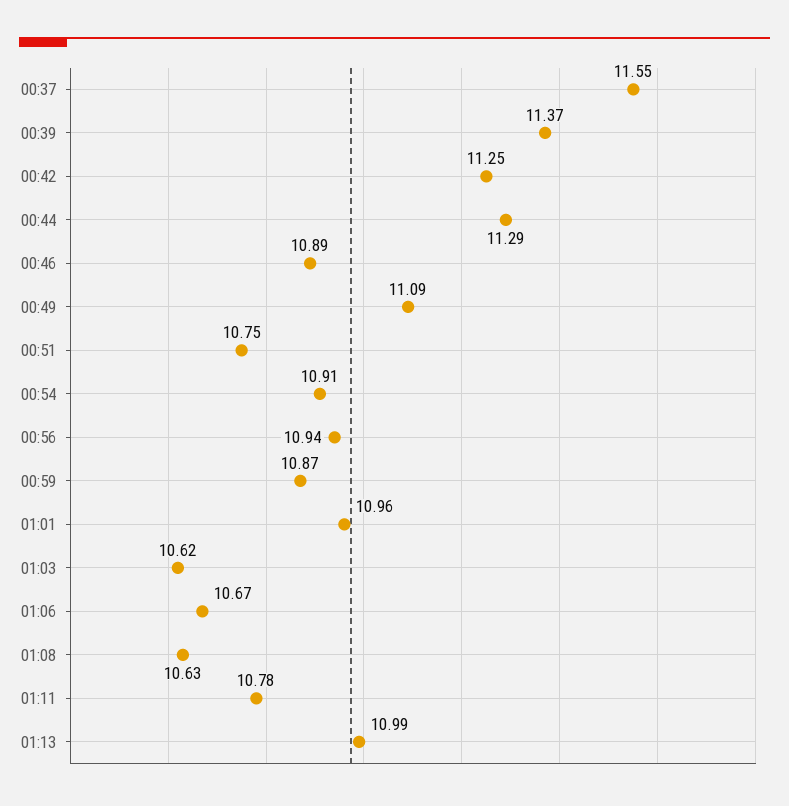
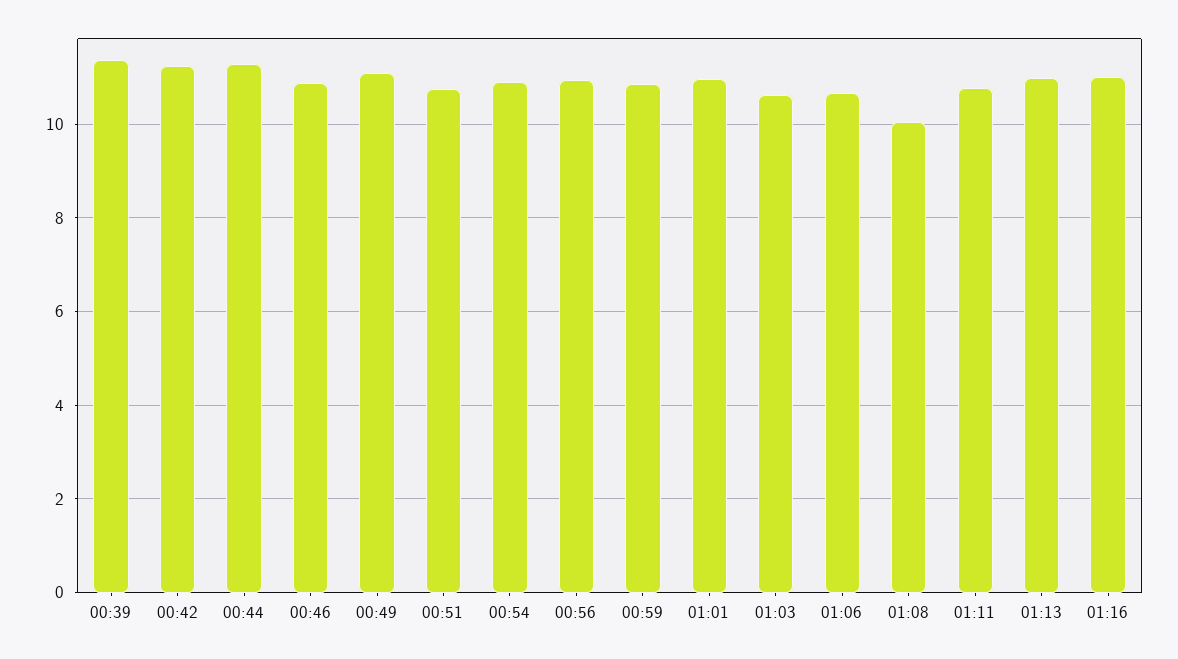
00:37: 11.55 -> none
01:08: 10.63 -> 10
01:16: none -> 11

